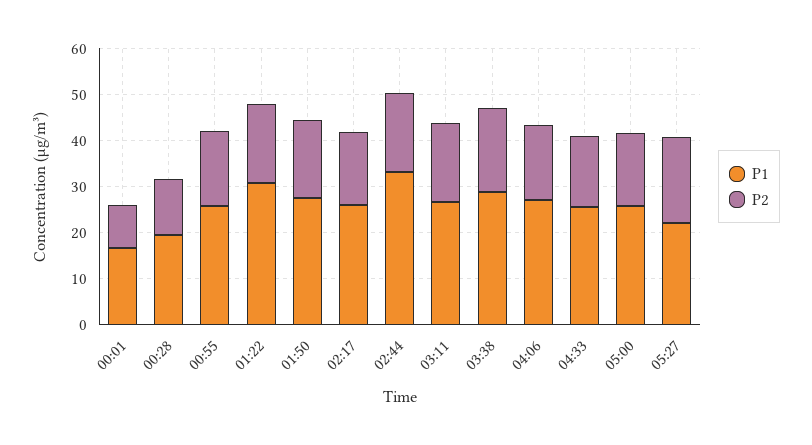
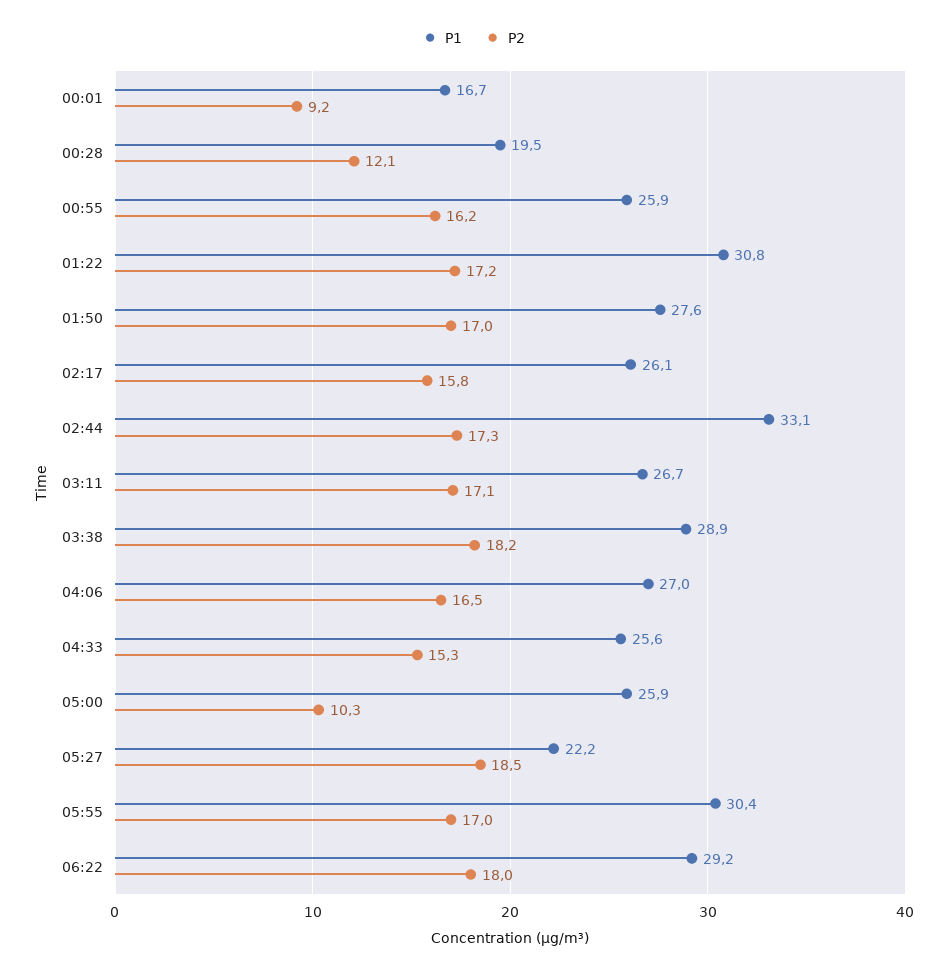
P2, 05:00: 16 -> 10.3
P1, 05:55: none -> 30.4
P2, 05:55: none -> 17
P1, 06:22: none -> 29.2
P2, 06:22: none -> 18

